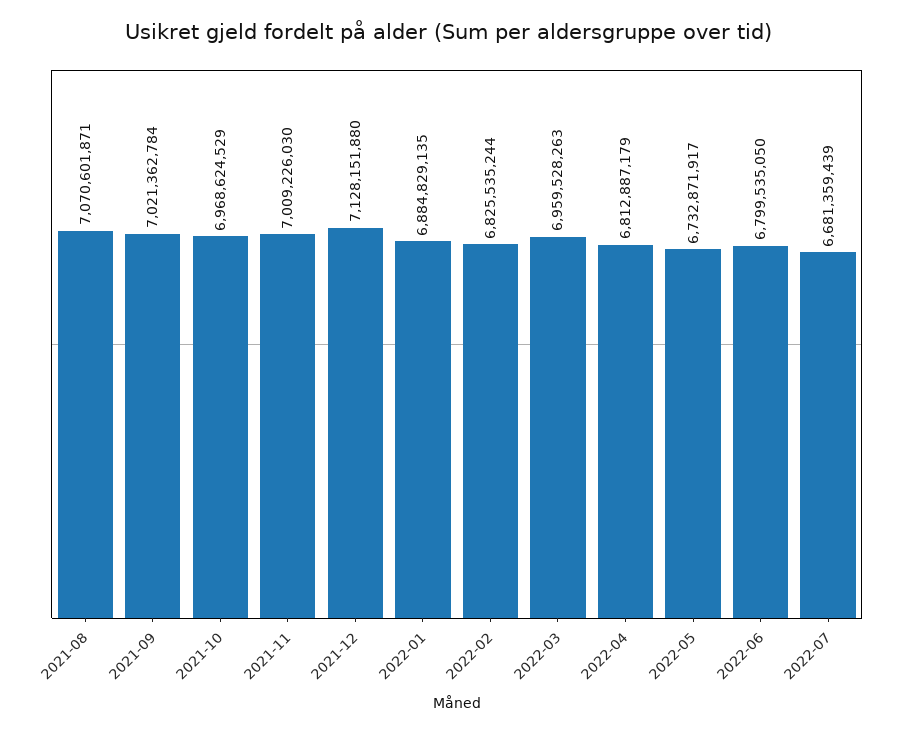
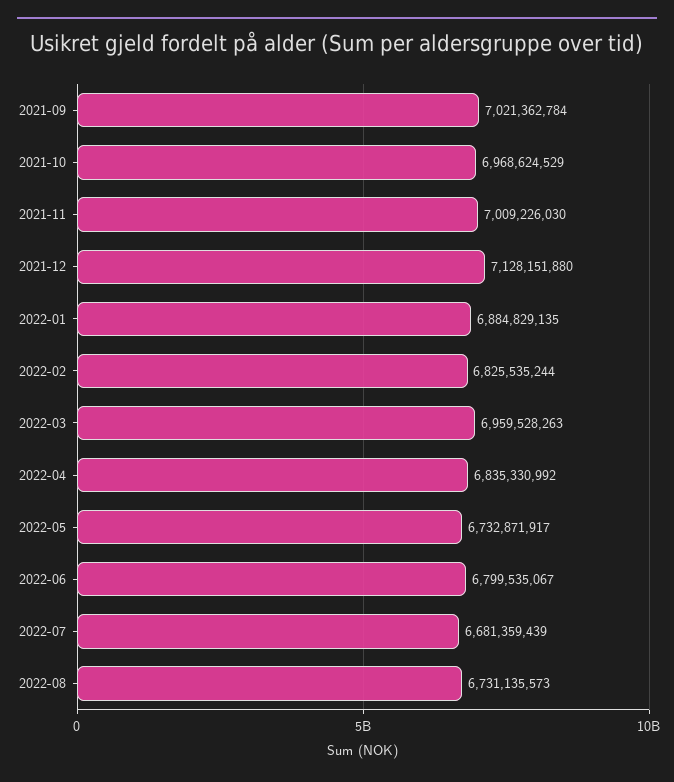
2021-08: 7070601871 -> none
2022-04: 6812887179 -> 6835330992
2022-06: 6799535050 -> 6799535067
2022-08: none -> 6731135573

